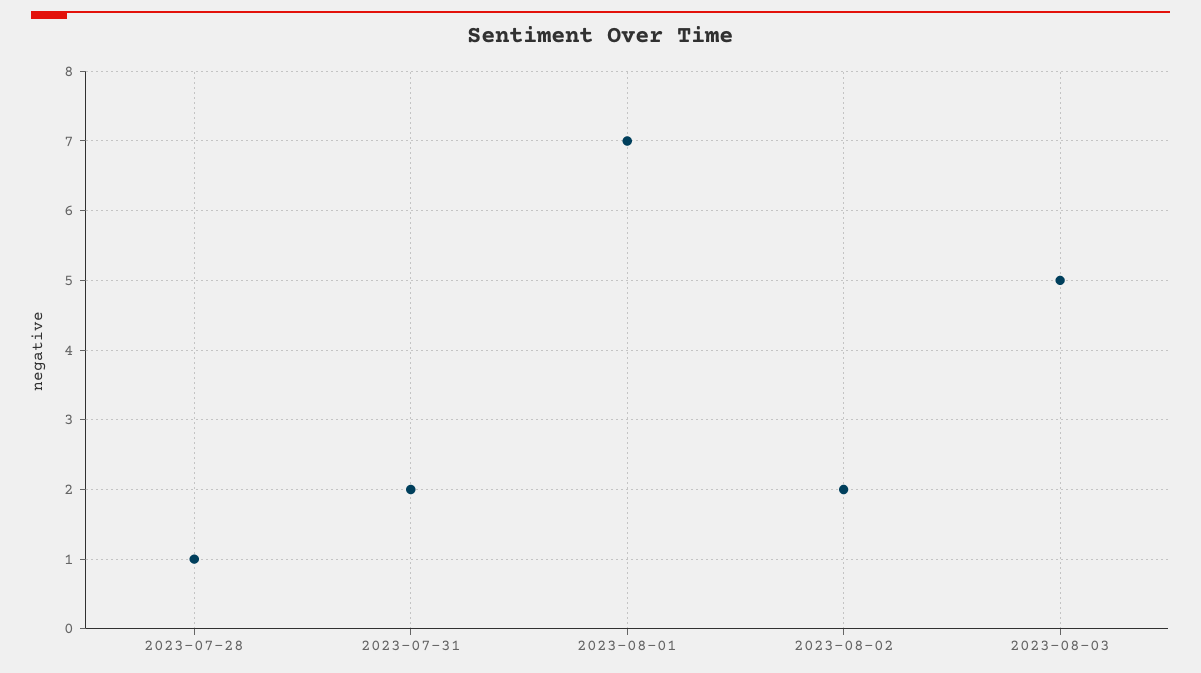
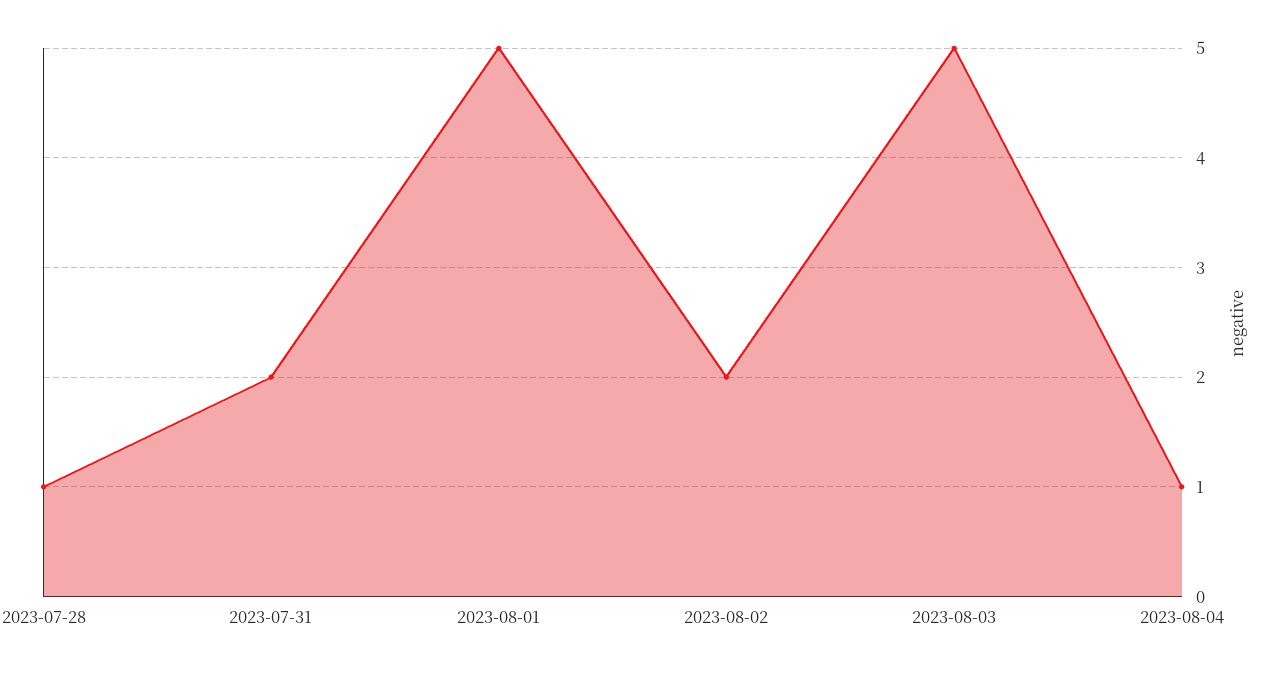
2023-08-01: 7 -> 5
2023-08-04: none -> 1

